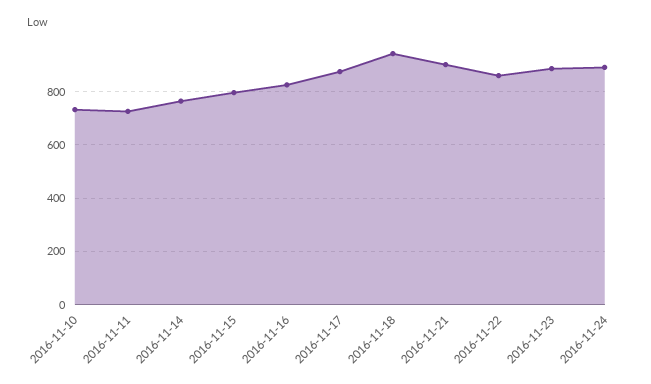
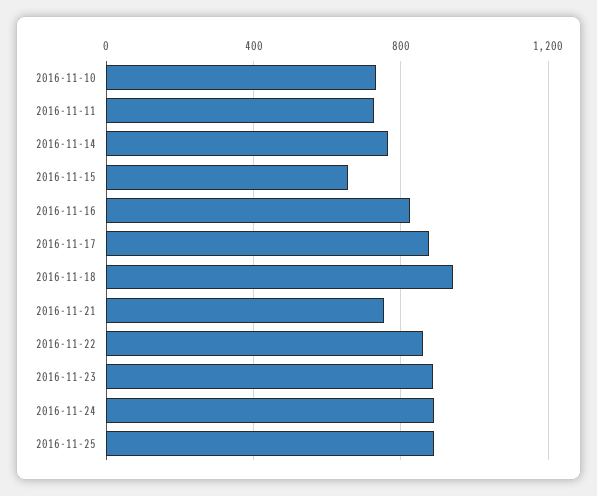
2016-11-15: 800 -> 650
2016-11-21: 900 -> 750
2016-11-25: none -> 900

